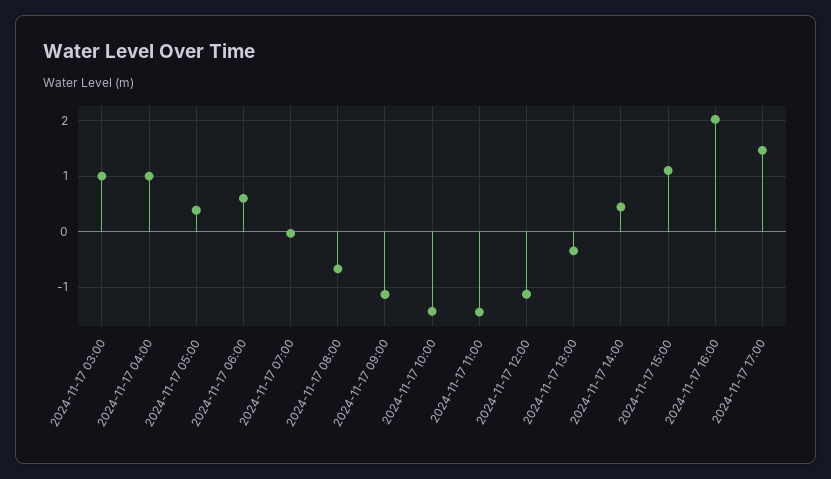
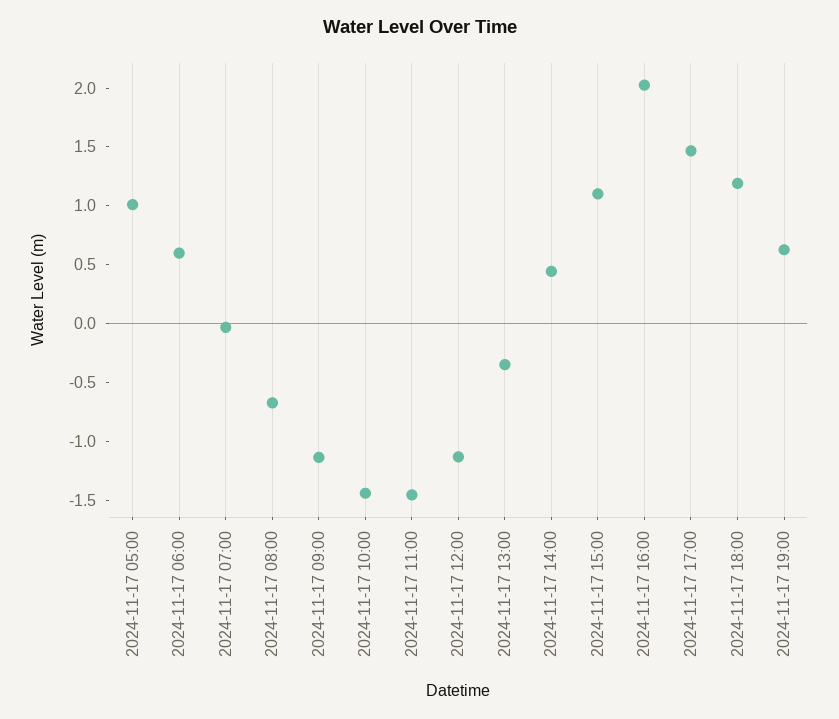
2024-11-17 03:00: 1 -> none
2024-11-17 04:00: 1 -> none
2024-11-17 05:00: 0.4 -> 1
2024-11-17 18:00: none -> 1.2
2024-11-17 19:00: none -> 0.6

